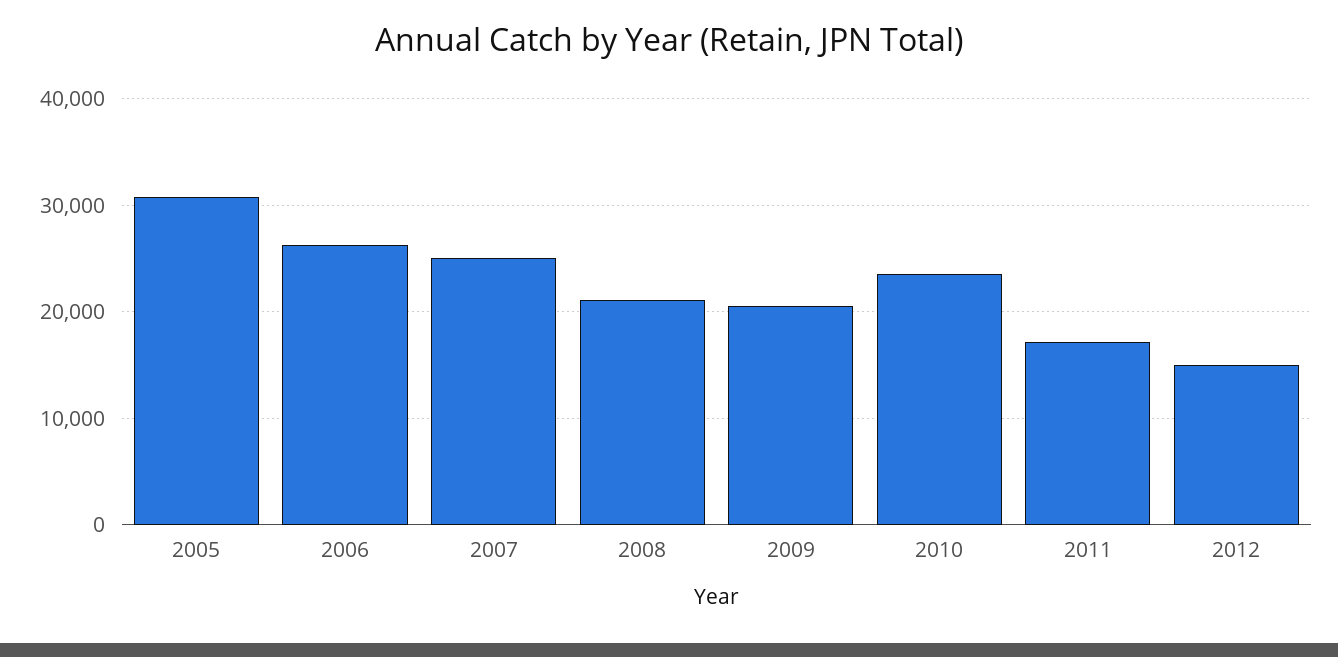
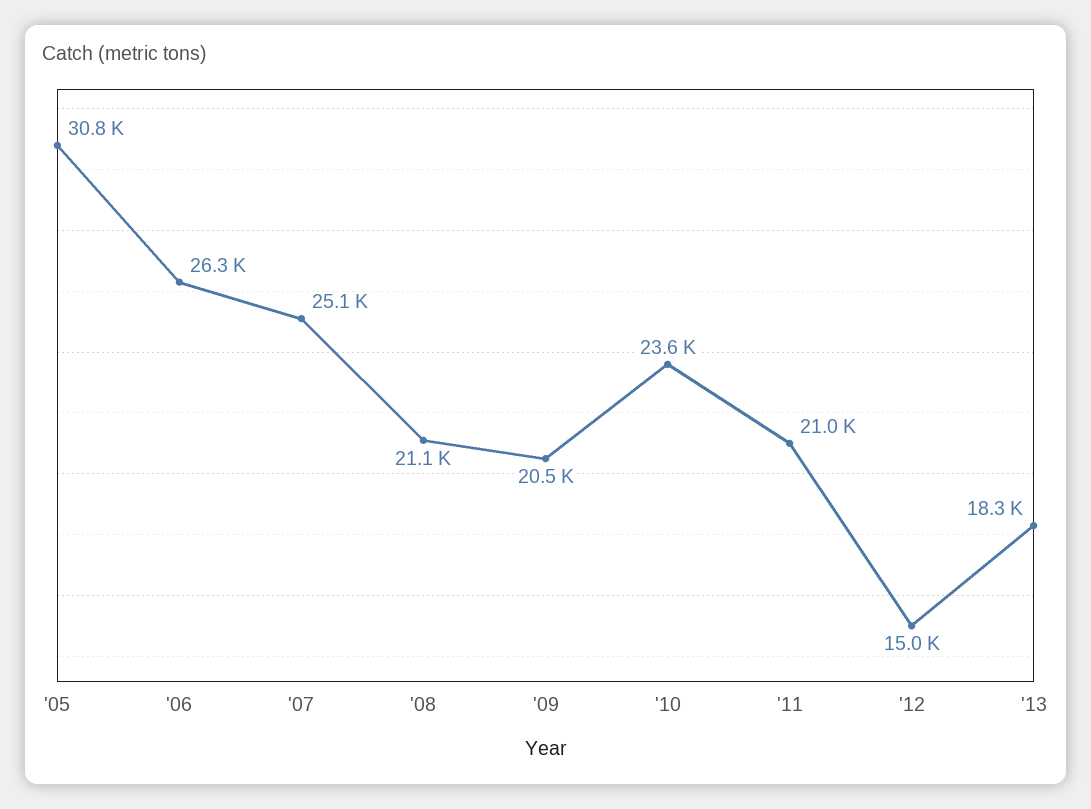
2011: 17000 -> 21000
'13: none -> 18300

